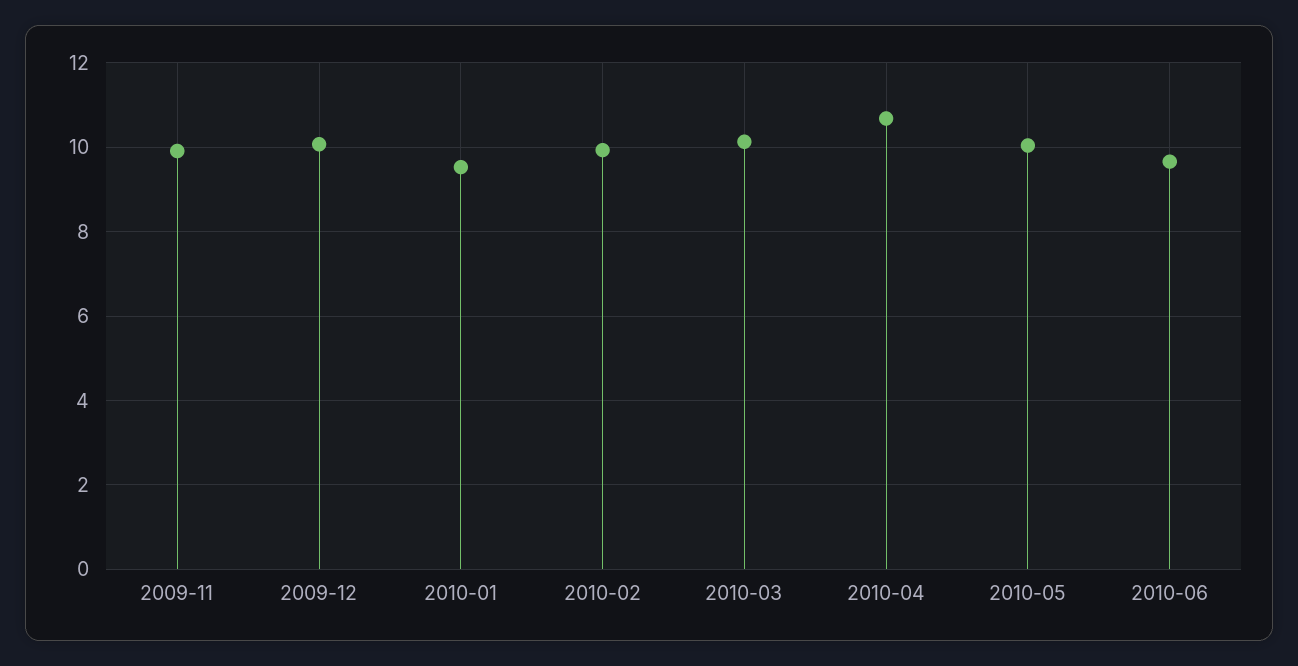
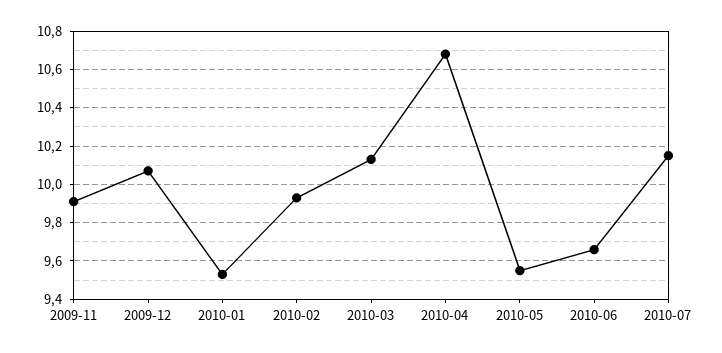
2010-05: 10 -> 9.55
2010-07: none -> 10.15

